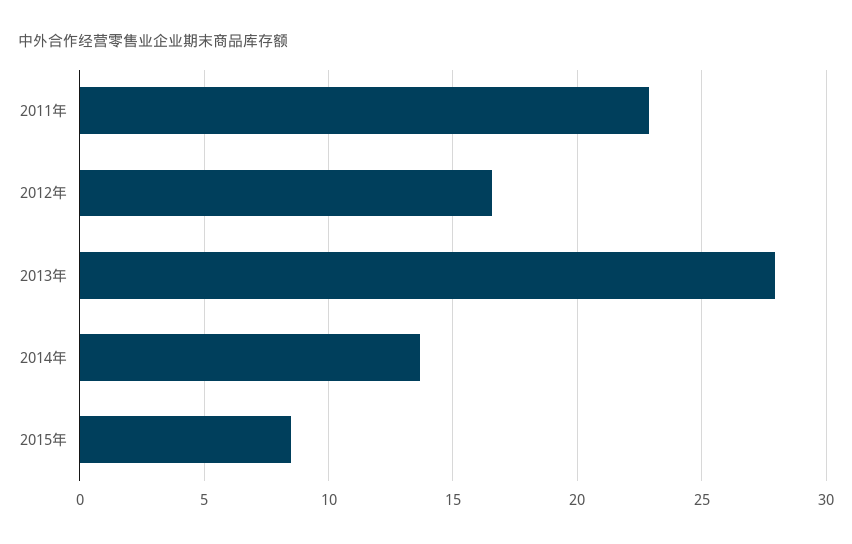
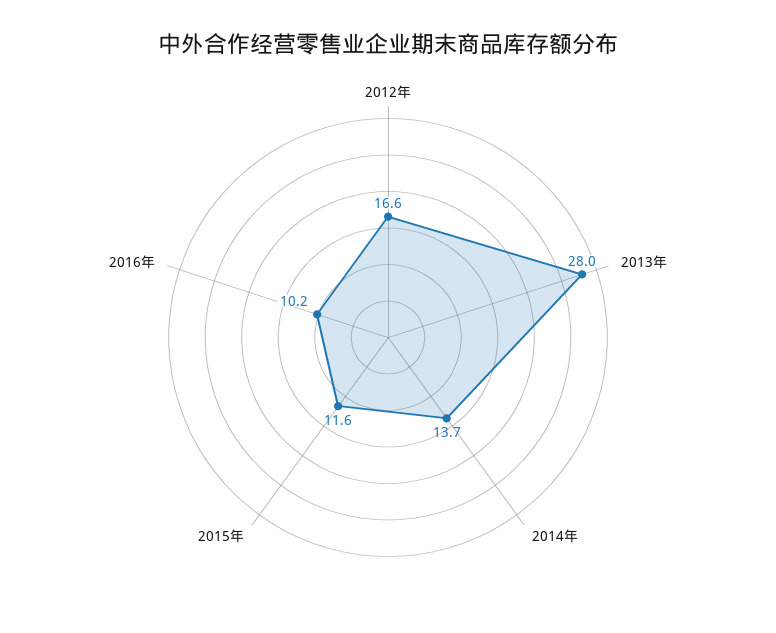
2011年: 23 -> none
2015年: 8.5 -> 11.6
2016年: none -> 10.2

